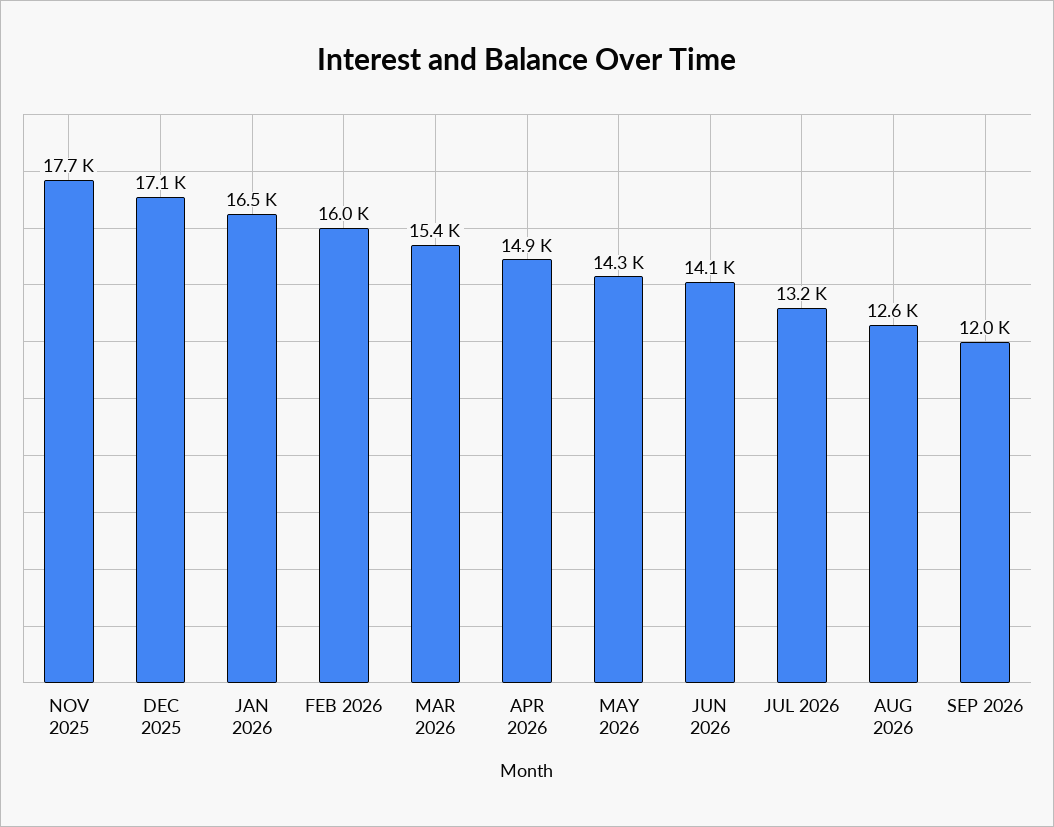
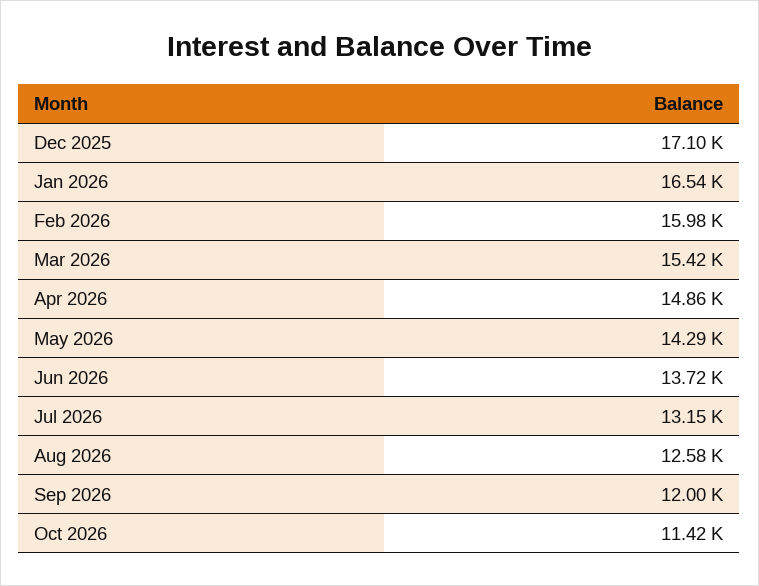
NOV 2025: 17700 -> none
JUN 2026: 14100 -> 13720
Oct 2026: none -> 11420

